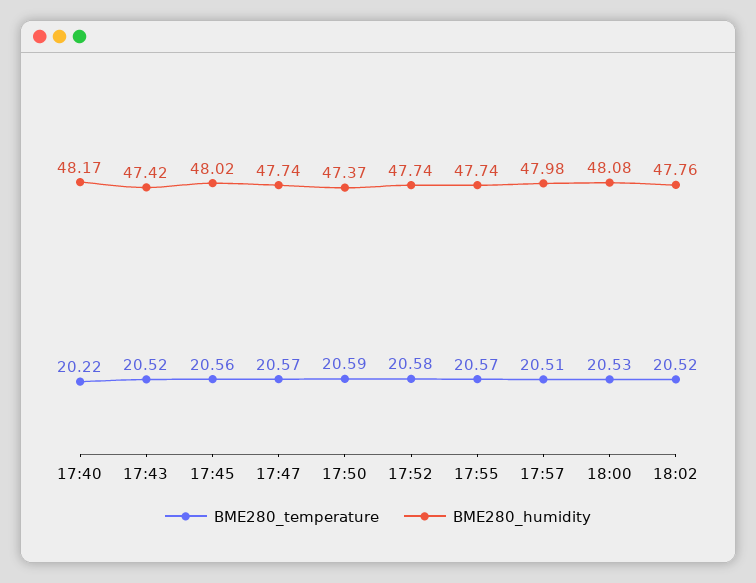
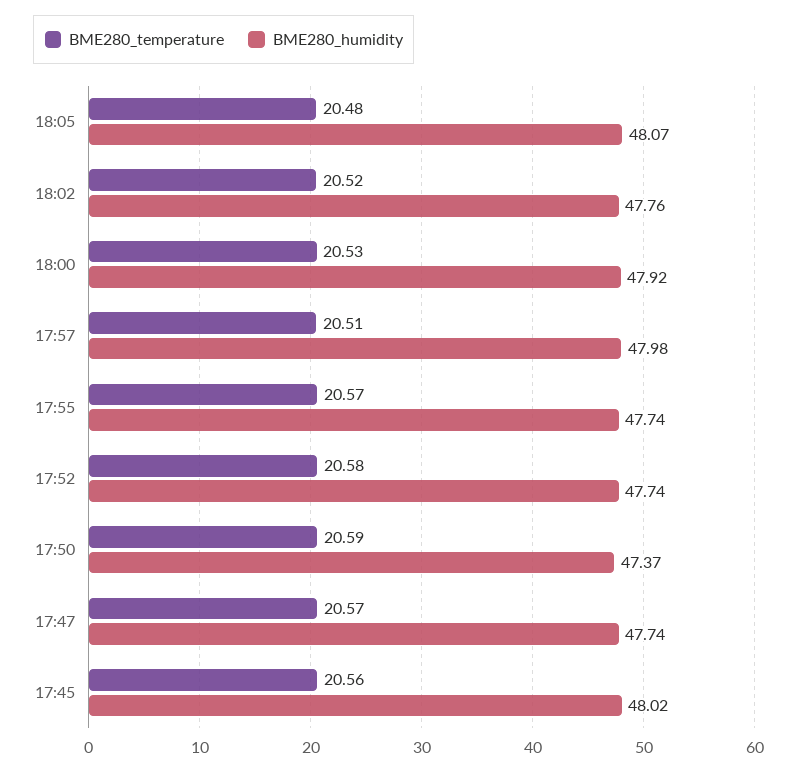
BME280_temperature, 17:40: 20.22 -> none
BME280_humidity, 17:40: 48.17 -> none
BME280_temperature, 17:43: 20.52 -> none
BME280_humidity, 17:43: 47.42 -> none
BME280_humidity, 18:00: 48.08 -> 47.92
BME280_temperature, 18:05: none -> 20.48
BME280_humidity, 18:05: none -> 48.07

